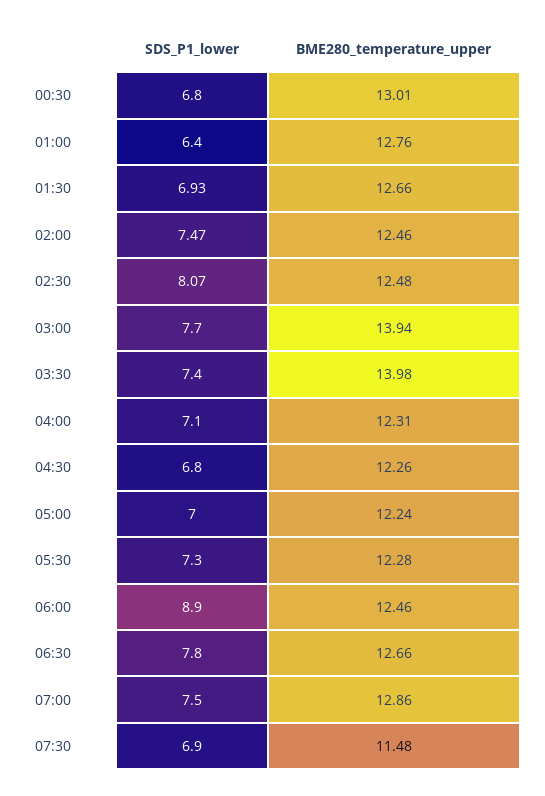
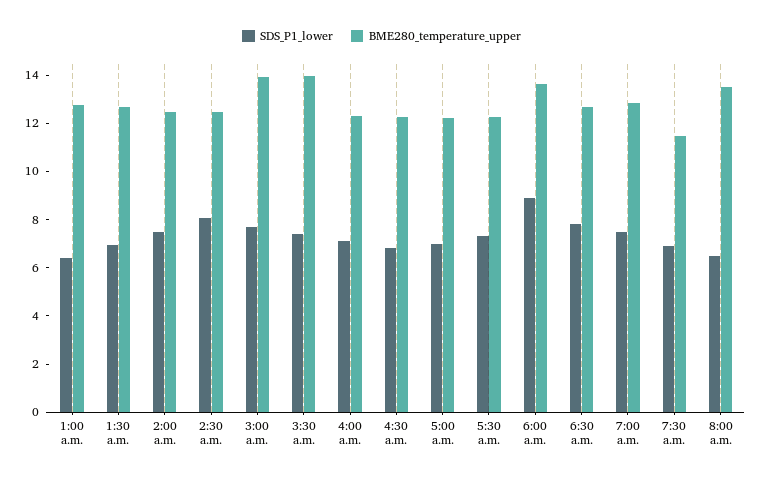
SDS_P1_lower, 00:30: 6.8 -> none
BME280_temperature_upper, 00:30: 13.01 -> none
BME280_temperature_upper, 06:00: 12.46 -> 13.5
SDS_P1_lower, 8:00 a.m.: none -> 6.5
BME280_temperature_upper, 8:00 a.m.: none -> 13.5

